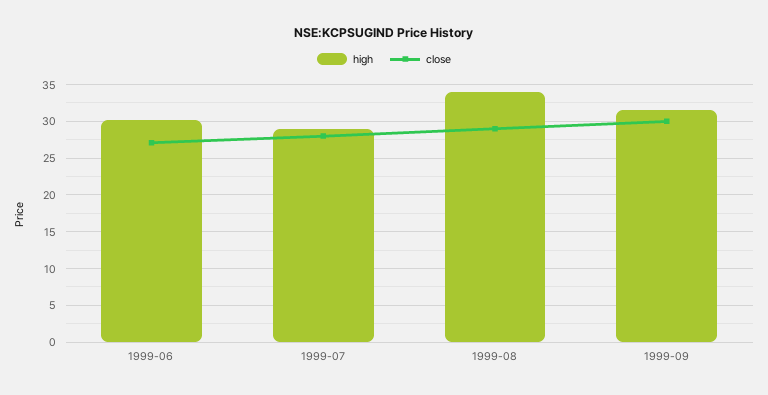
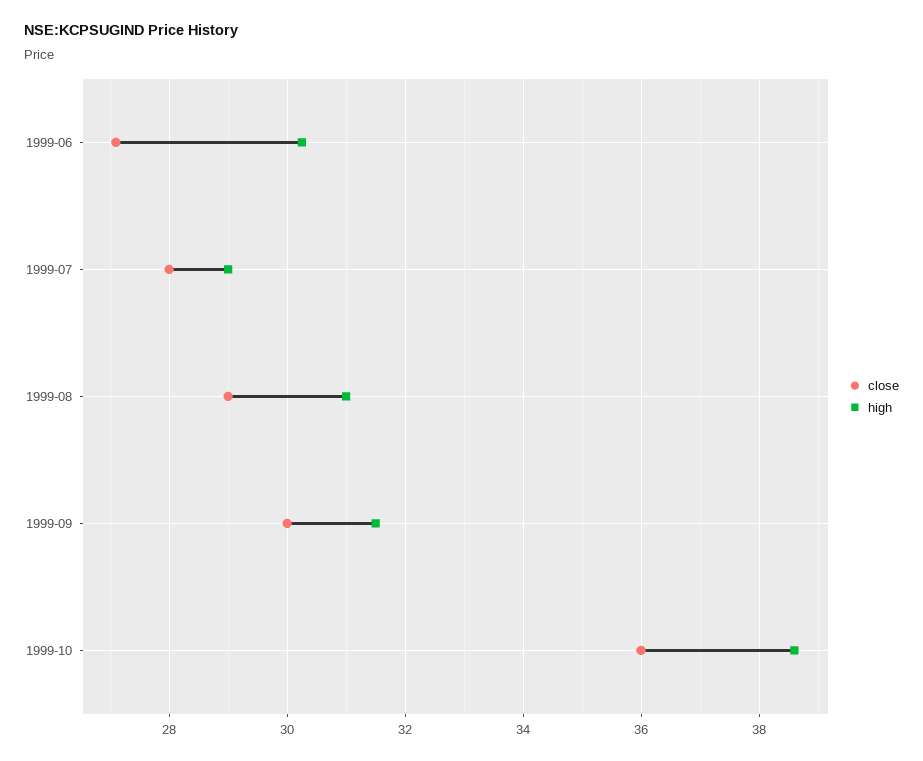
high, 1999-08: 34 -> 31
close, 1999-10: none -> 36
high, 1999-10: none -> 38.6

